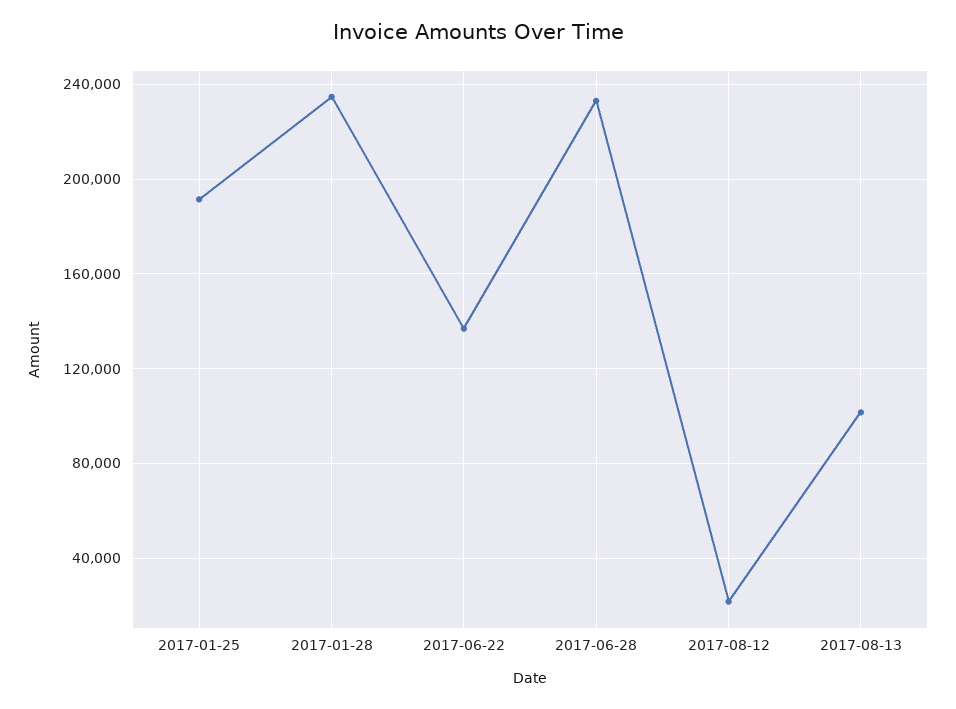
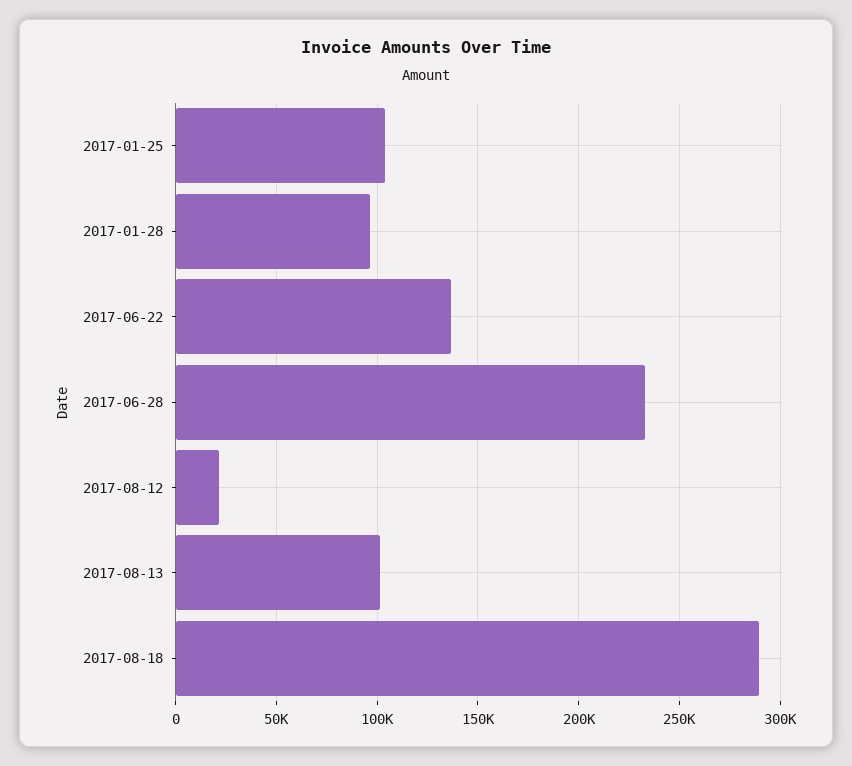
2017-01-25: 190000 -> 105000
2017-01-28: 235000 -> 95000
2017-08-18: none -> 290000

